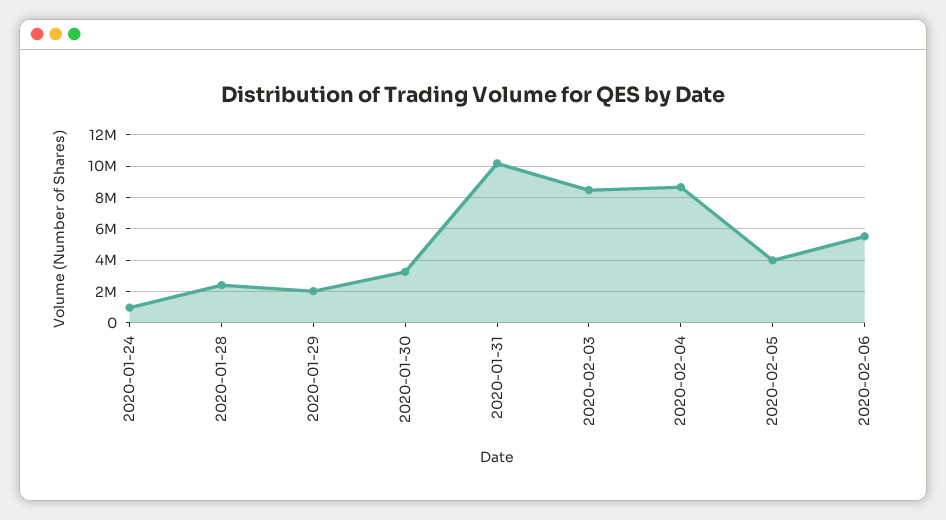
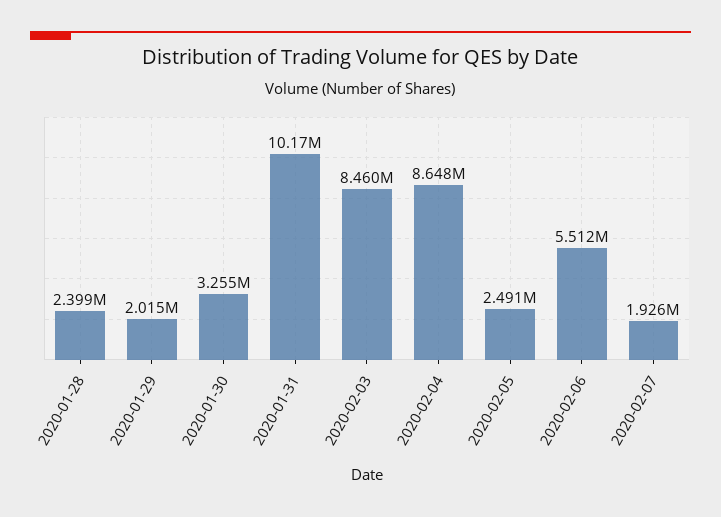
2020-01-24: 1000000 -> none
2020-02-05: 4000000 -> 2491000
2020-02-07: none -> 1926000

